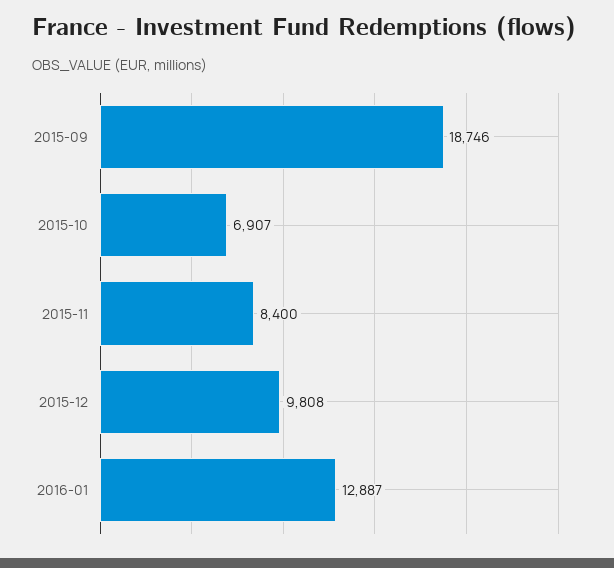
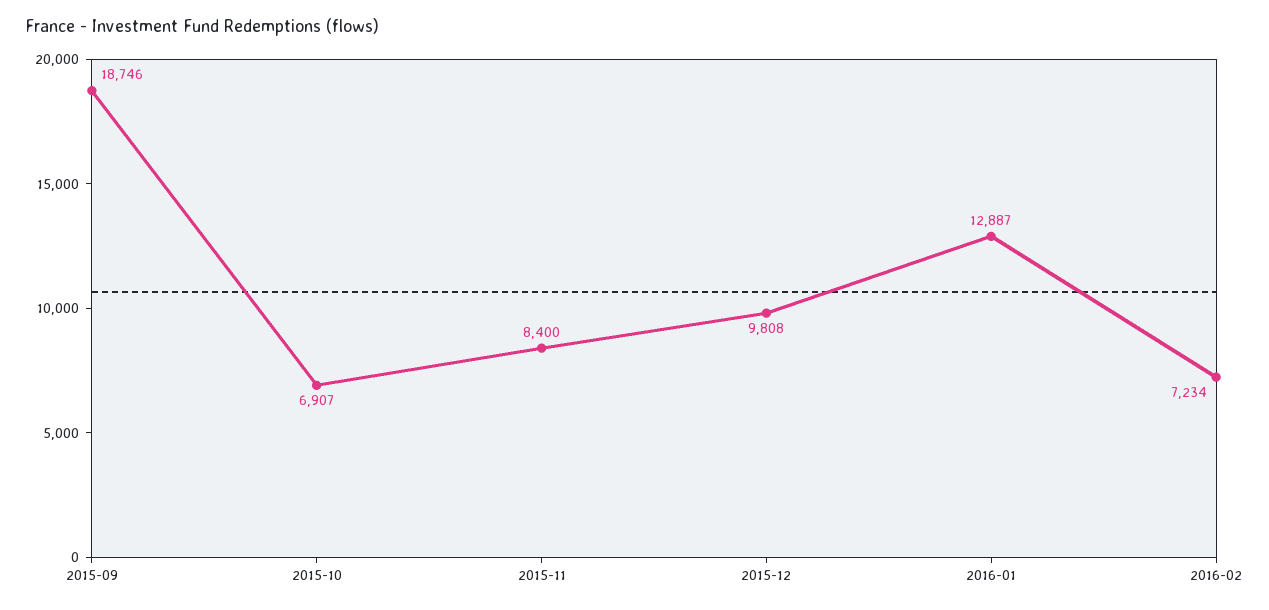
2016-02: none -> 7234

